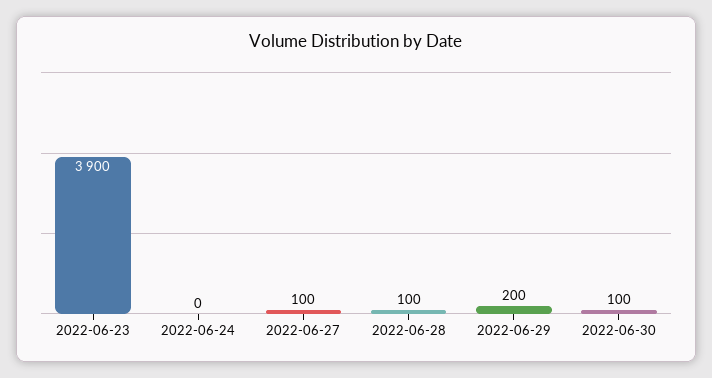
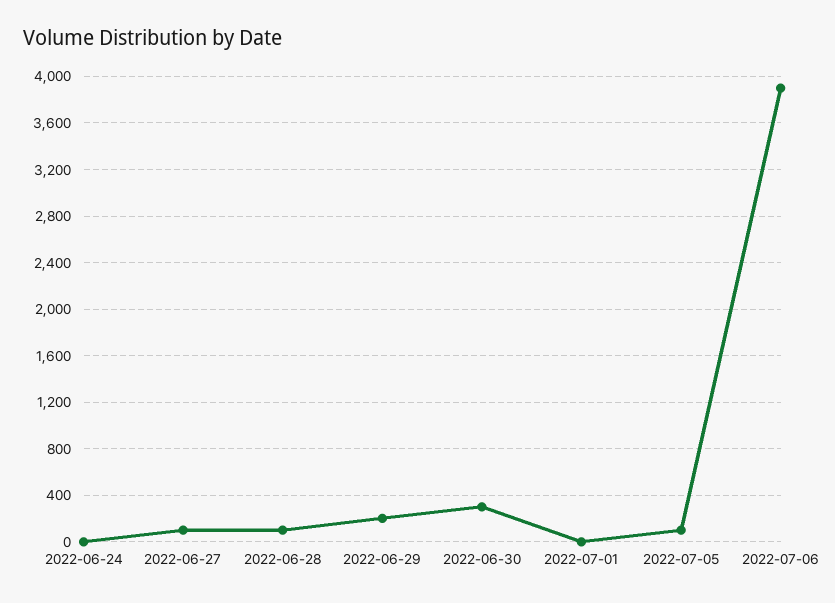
2022-06-23: 3900 -> none
2022-06-30: 100 -> 300
2022-07-01: none -> 0
2022-07-05: none -> 100
2022-07-06: none -> 3900

